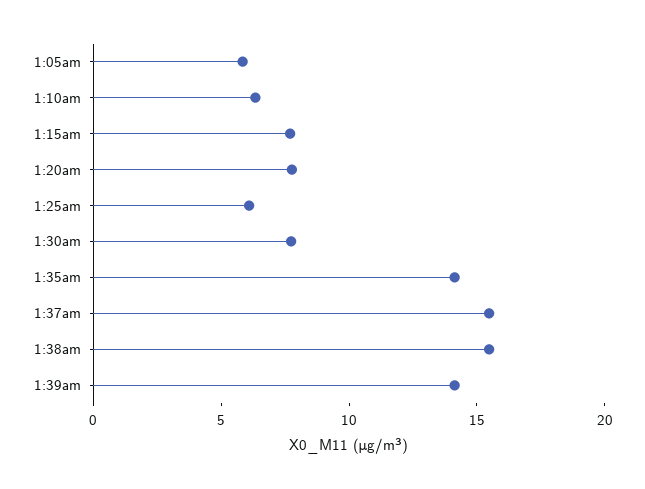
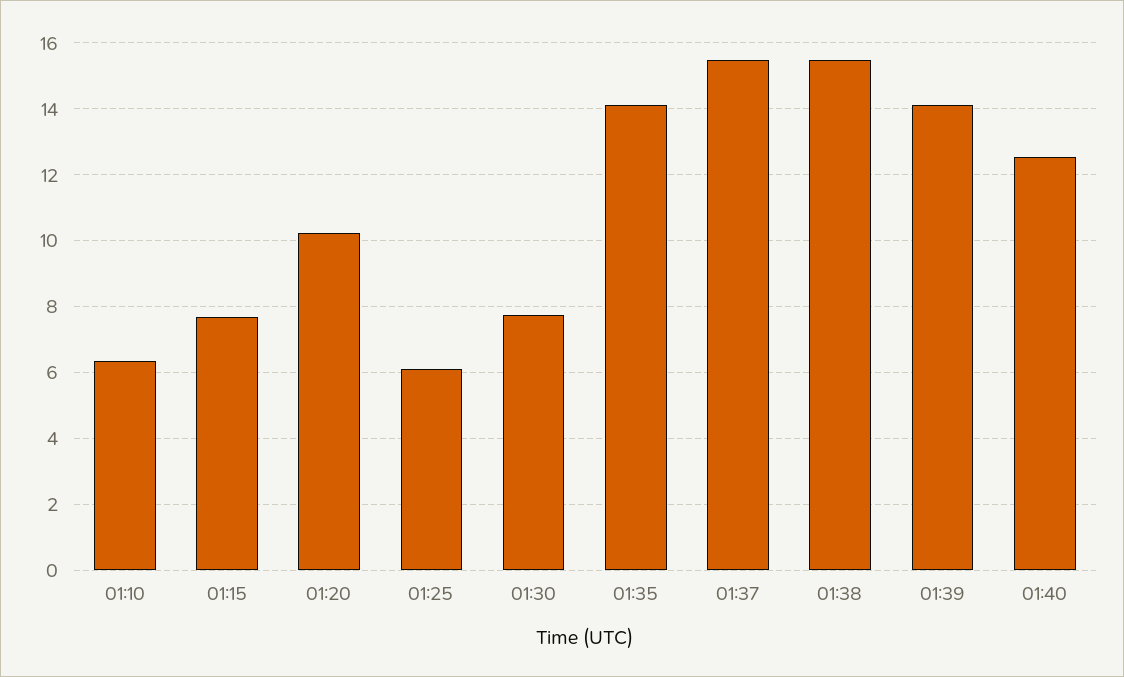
1:05am: 6 -> none
1:20am: 8 -> 10.2
01:40: none -> 12.6

